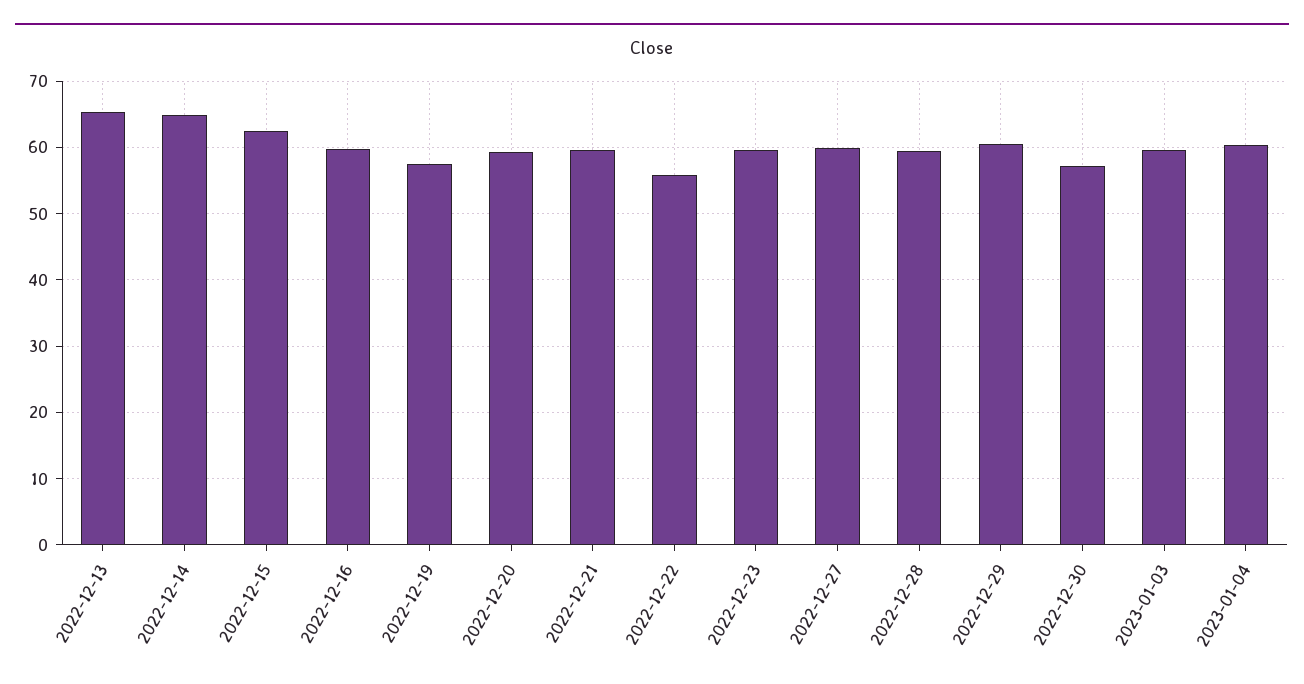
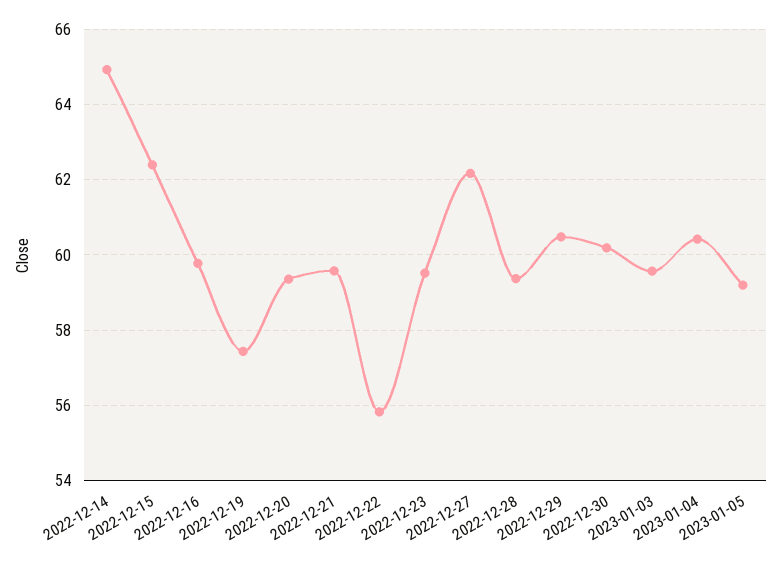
2022-12-13: 65 -> none
2022-12-27: 60 -> 62.2
2022-12-30: 57 -> 60.2
2023-01-05: none -> 59.2

